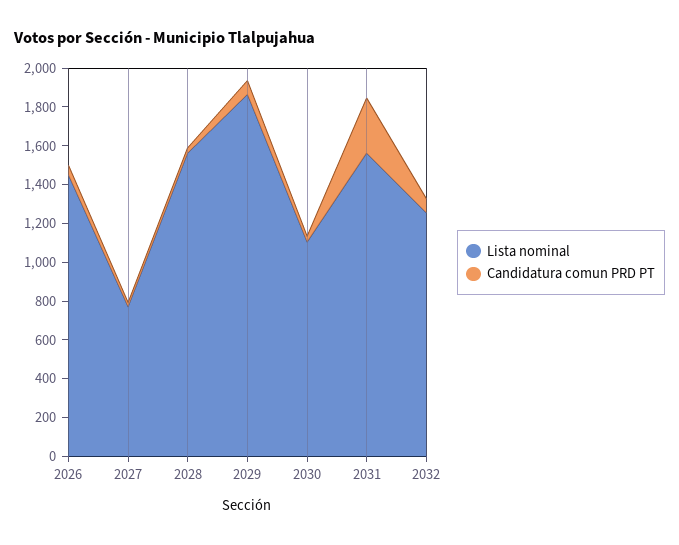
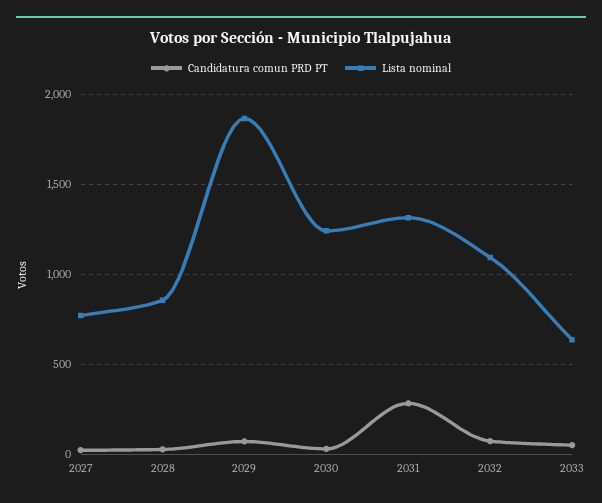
Lista nominal, 2026: 1450 -> none
Candidatura comun PRD PT, 2026: 50 -> none
Lista nominal, 2028: 1550 -> 850
Lista nominal, 2030: 1100 -> 1250
Lista nominal, 2031: 1550 -> 1300
Lista nominal, 2032: 1250 -> 1100
Candidatura comun PRD PT, 2033: none -> 50
Lista nominal, 2033: none -> 650

